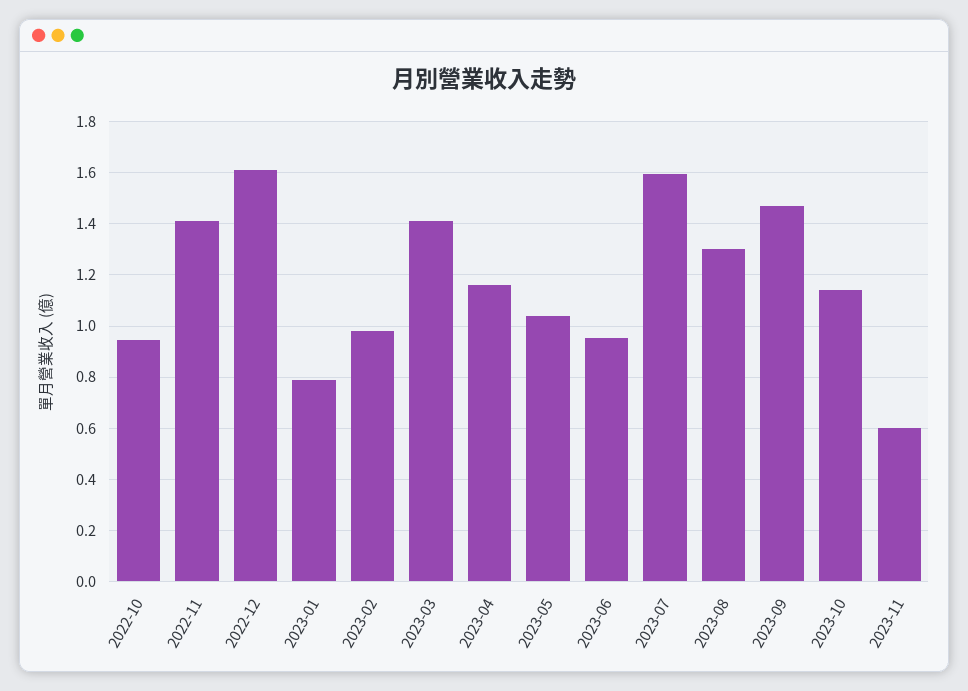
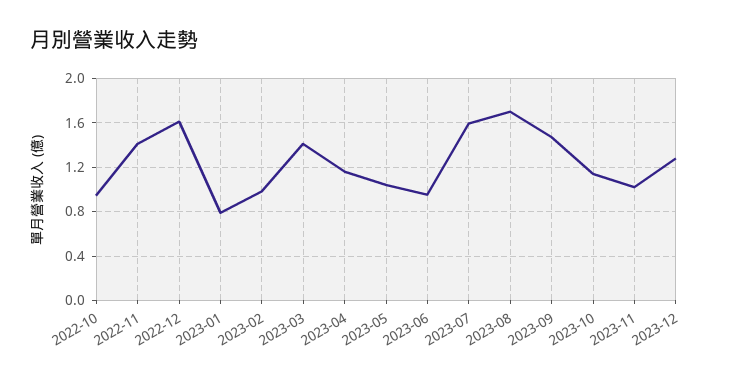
2023-08: 1.3 -> 1.7
2023-11: 0.6 -> 1
2023-12: none -> 1.3

